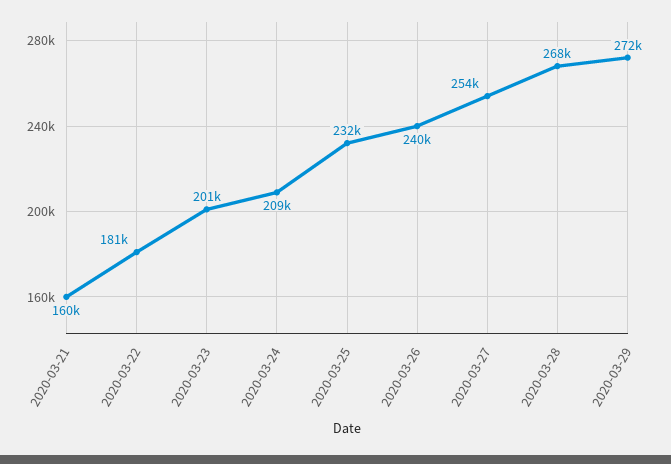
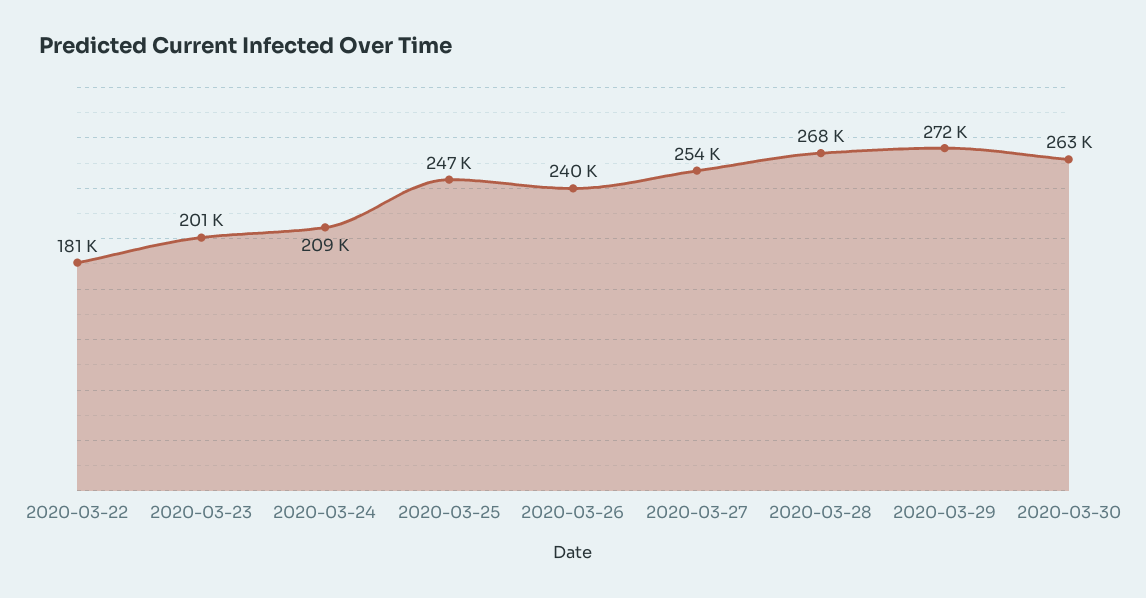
2020-03-21: 160000 -> none
2020-03-25: 232000 -> 247000
2020-03-30: none -> 263000

